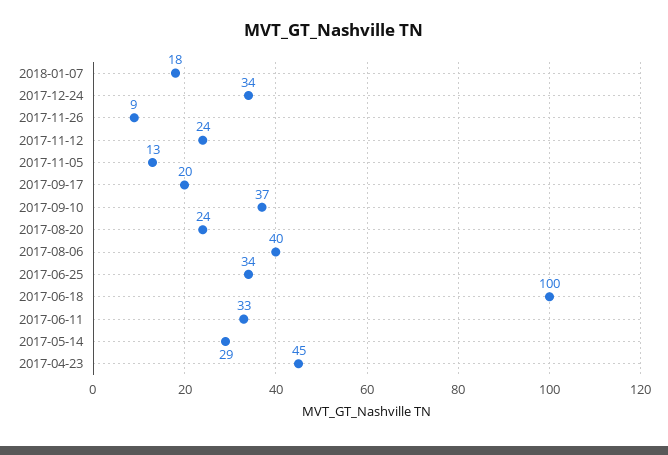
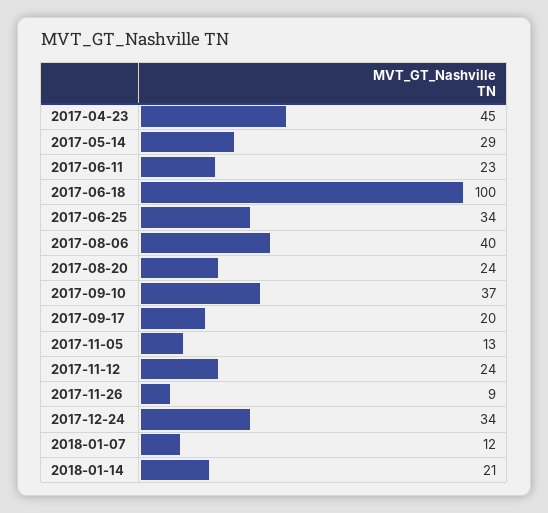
2018-01-07: 18 -> 12
2017-06-11: 33 -> 23
2018-01-14: none -> 21

